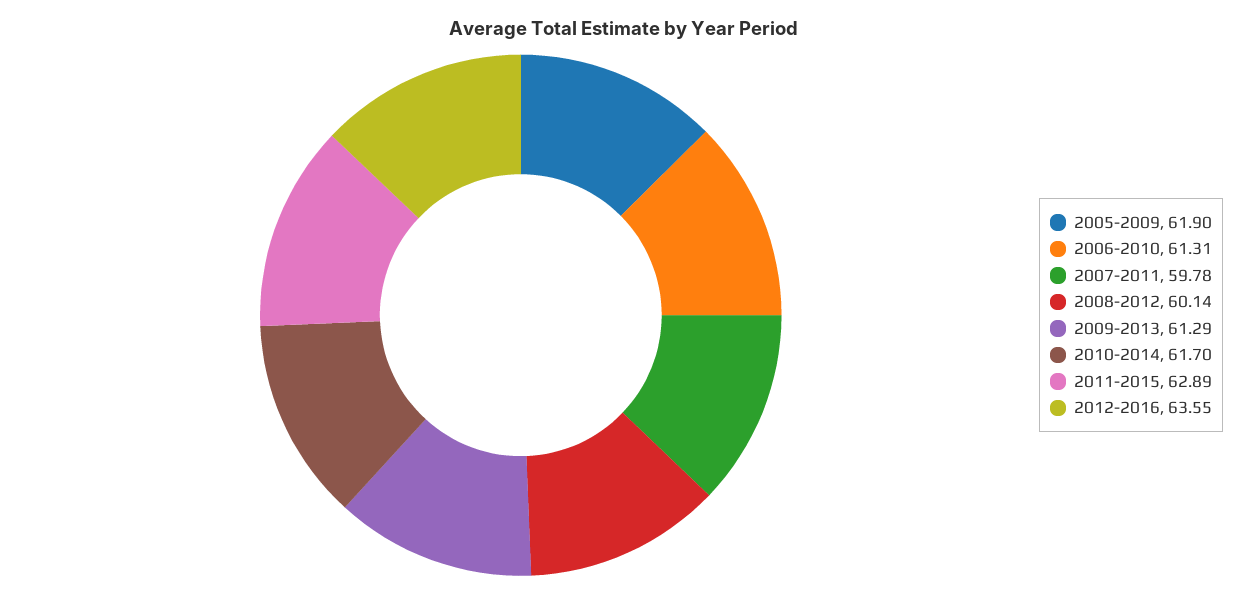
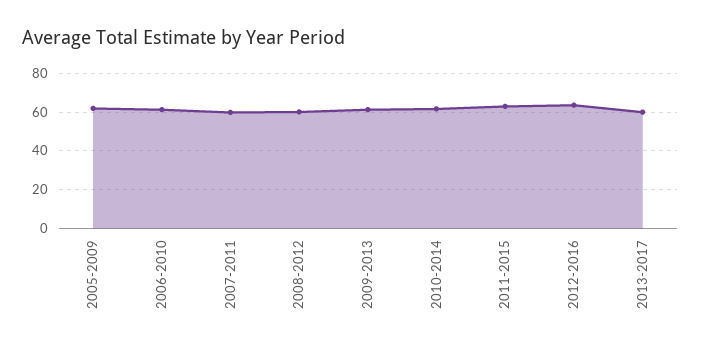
2013-2017: none -> 60

